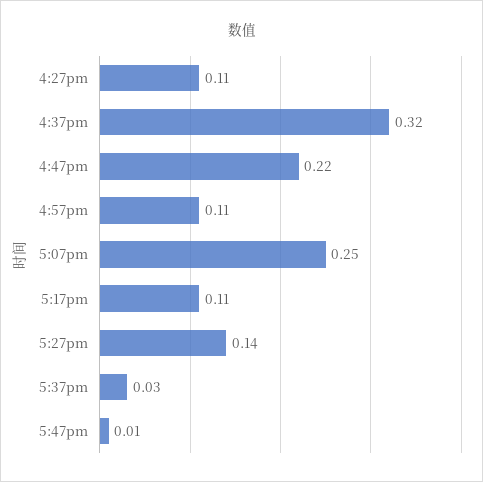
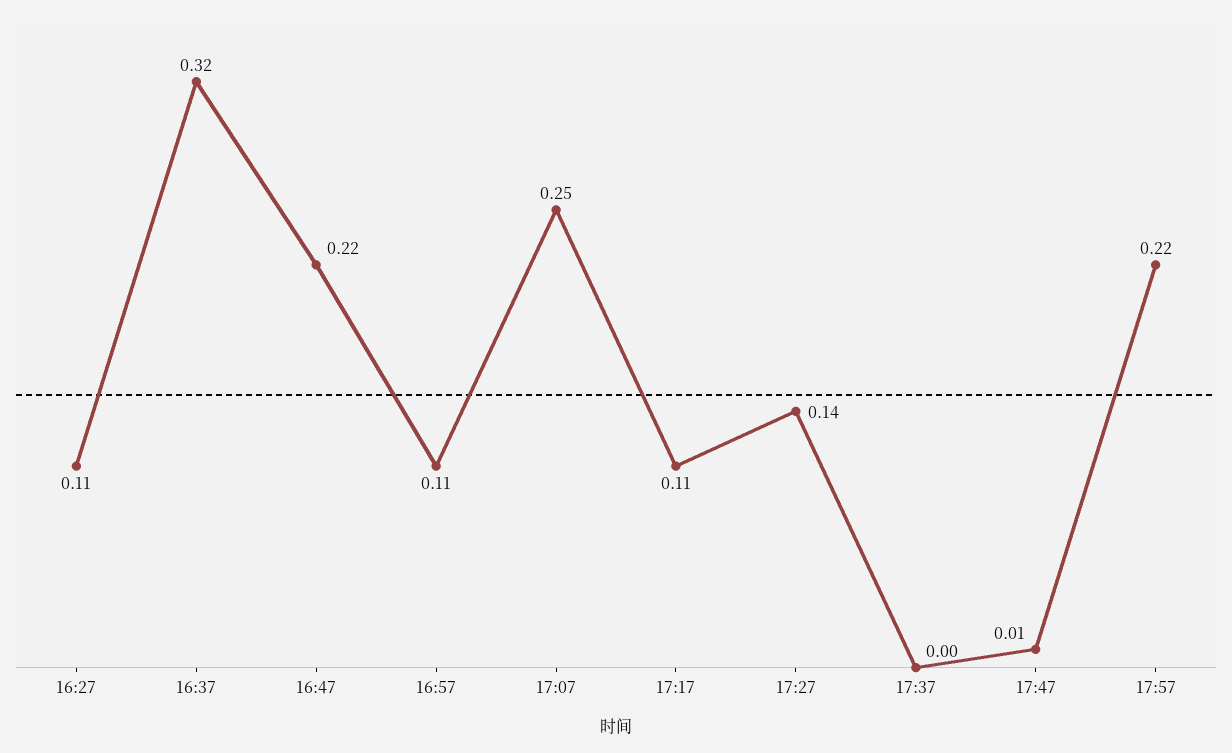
5:37pm: 0.03 -> 0
17:57: none -> 0.22

